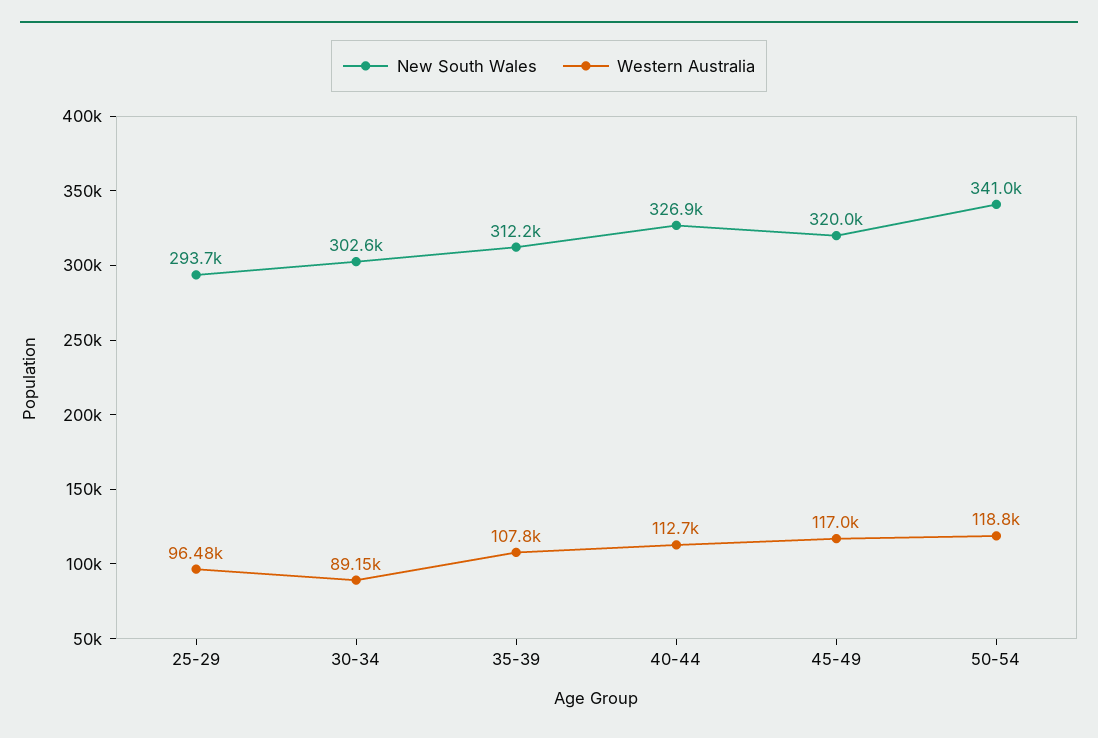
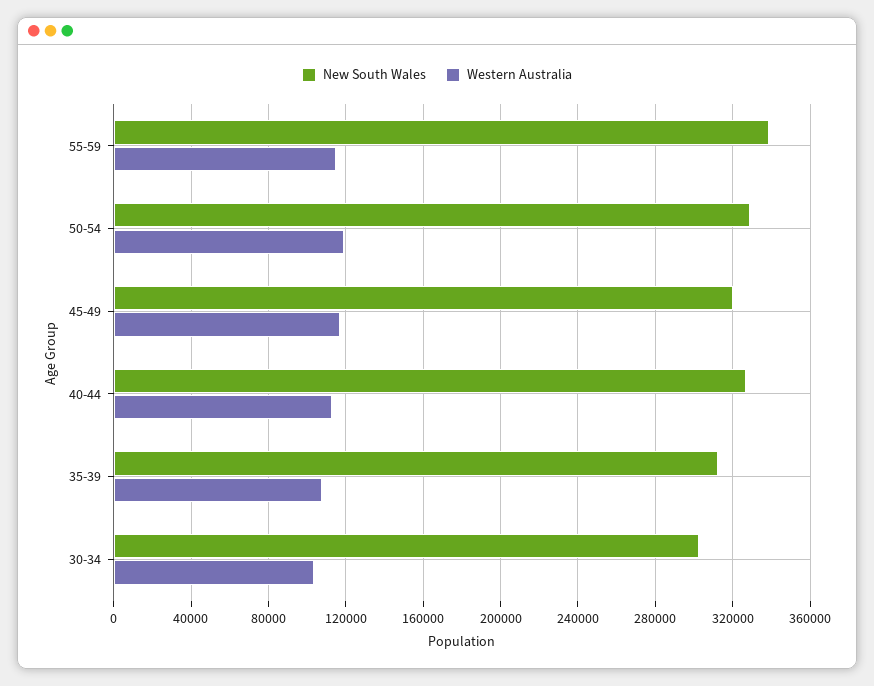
New South Wales, 25-29: 293700 -> none
Western Australia, 25-29: 96480 -> none
Western Australia, 30-34: 89150 -> 105000
New South Wales, 50-54: 341000 -> 330000
New South Wales, 55-59: none -> 340000
Western Australia, 55-59: none -> 115000

